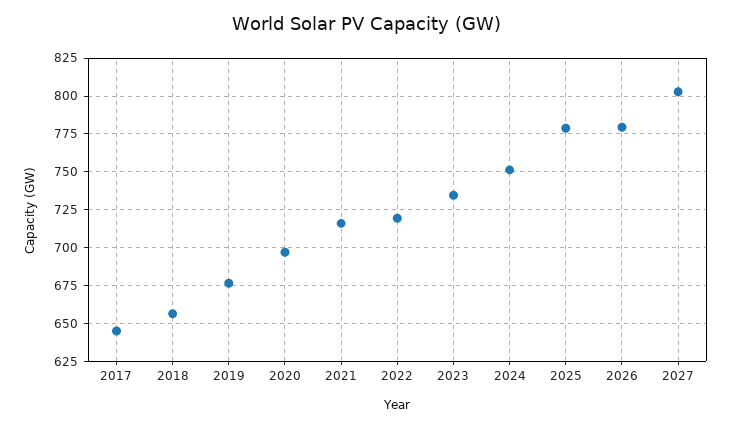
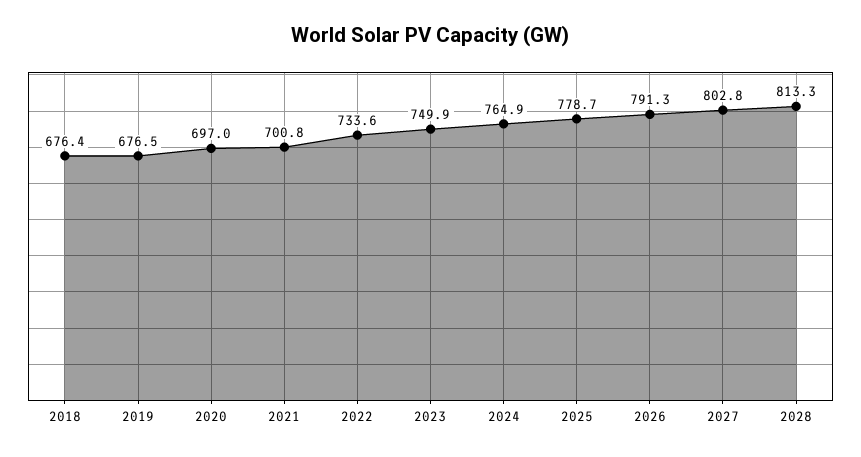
2017: 645 -> none
2018: 655 -> 676.4
2021: 715 -> 700.8
2022: 720 -> 733.6
2023: 735 -> 749.9
2024: 750 -> 764.9
2026: 780 -> 791.3
2028: none -> 813.3

